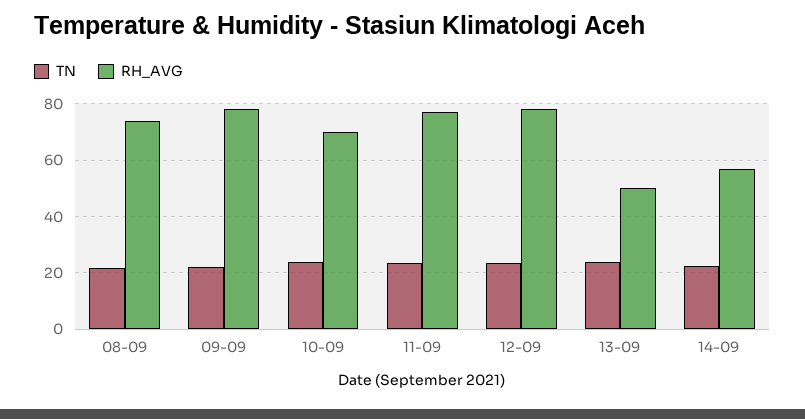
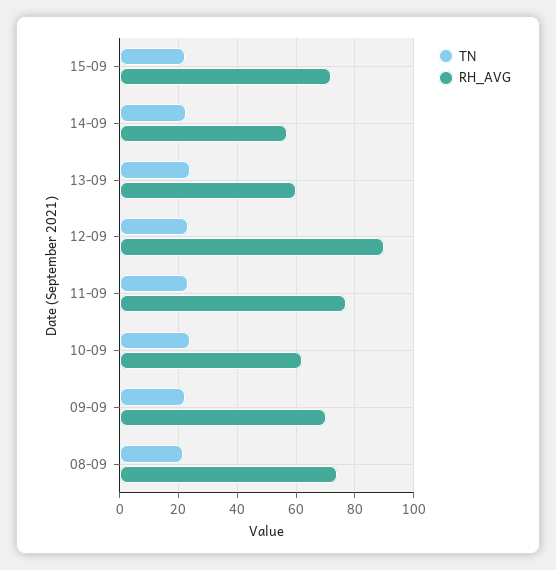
RH_AVG, 09-09: 77.5 -> 70
RH_AVG, 10-09: 70 -> 62.5
RH_AVG, 12-09: 77.5 -> 90
RH_AVG, 13-09: 50 -> 60
TN, 15-09: none -> 22.5
RH_AVG, 15-09: none -> 72.5

